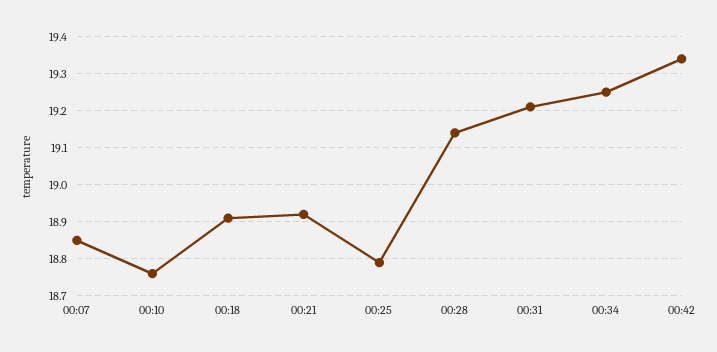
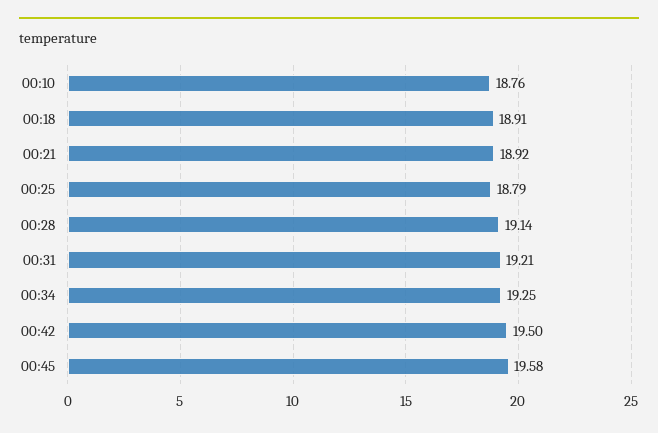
00:07: 18.85 -> none
00:42: 19.35 -> 19.5
00:45: none -> 19.58

